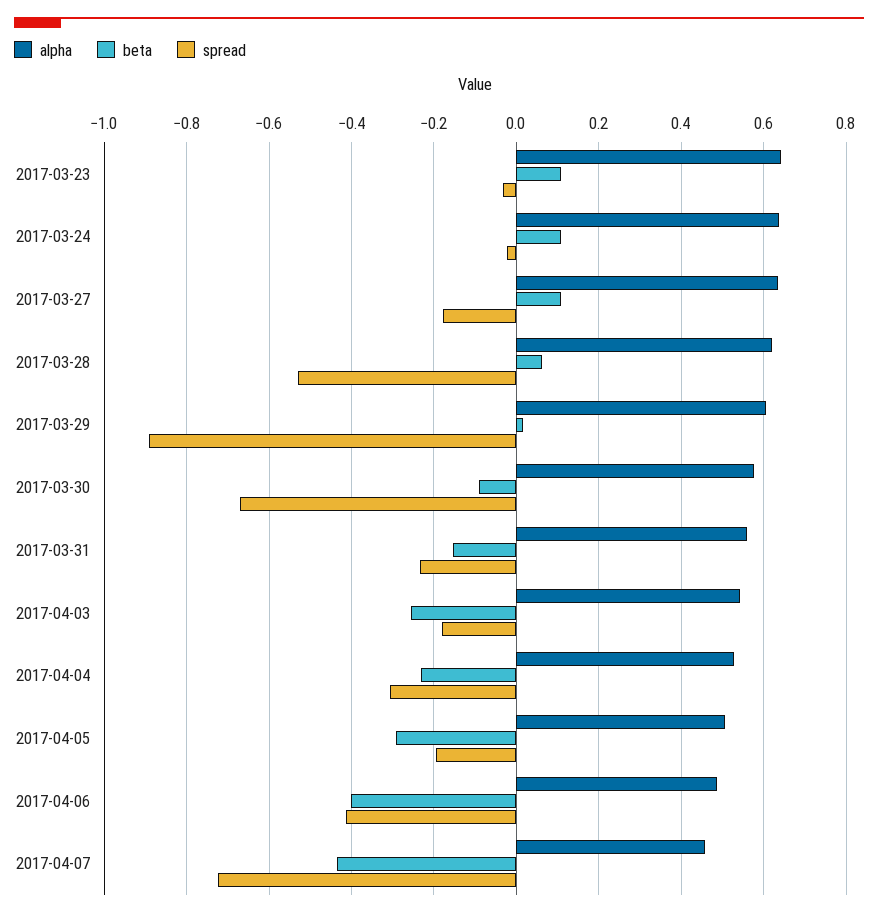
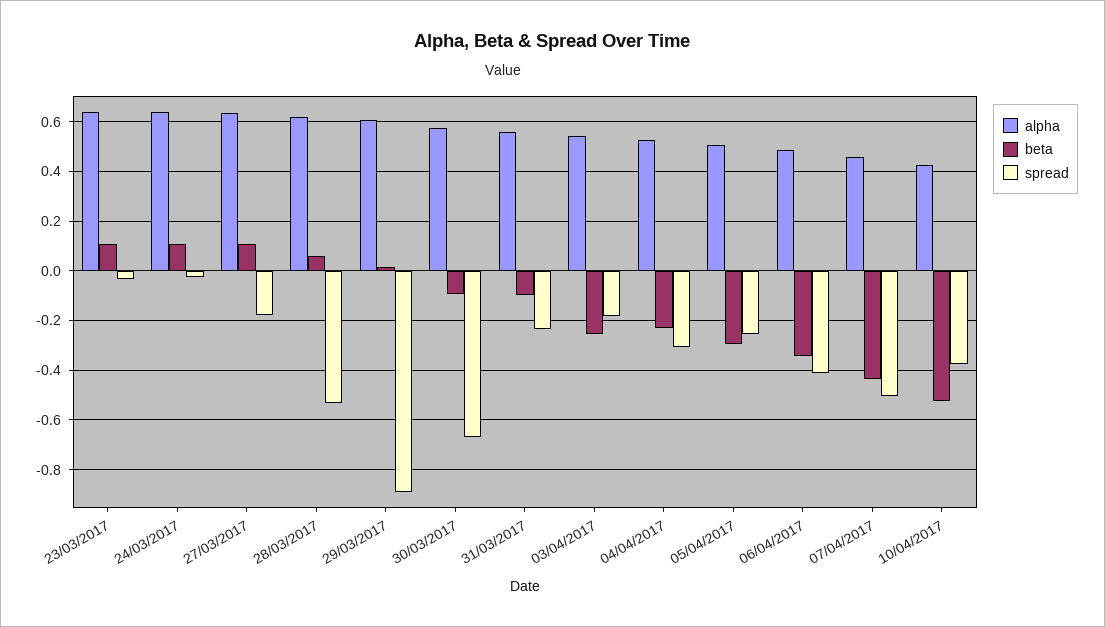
beta, 2017-03-31: -0.16 -> -0.1
spread, 2017-04-05: -0.2 -> -0.25
beta, 2017-04-06: -0.4 -> -0.35
spread, 2017-04-07: -0.72 -> -0.5
alpha, 10/04/2017: none -> 0.425
beta, 10/04/2017: none -> -0.525
spread, 10/04/2017: none -> -0.375

